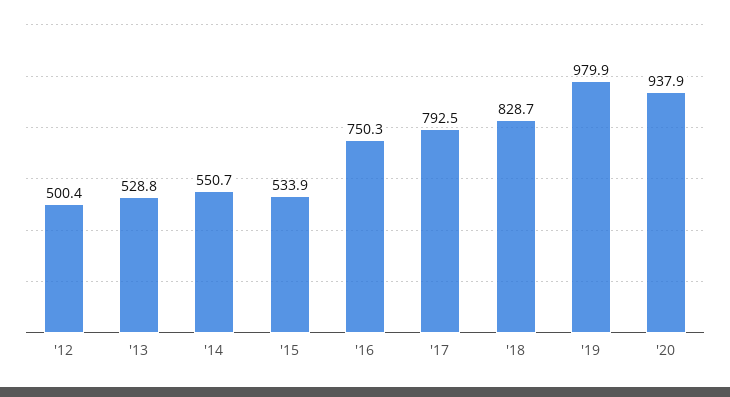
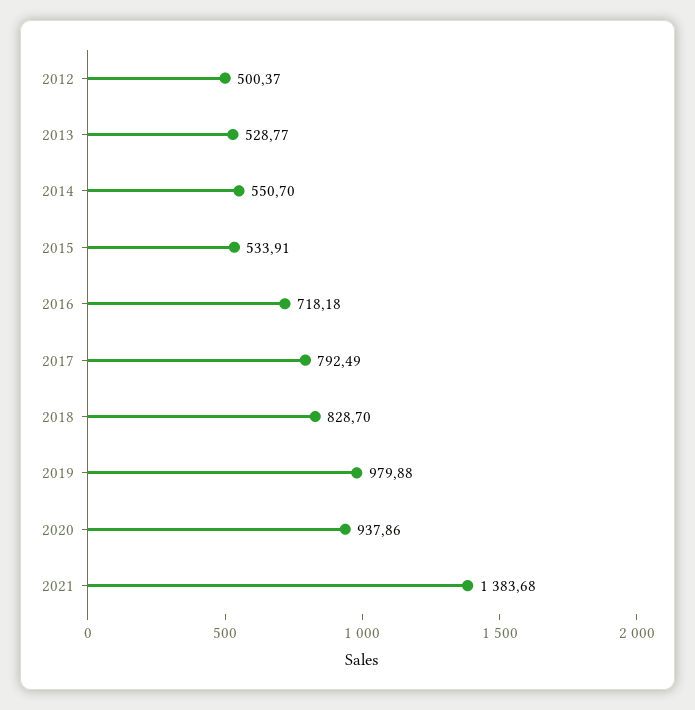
'16: 750.3 -> 718.18
2021: none -> 1383.68

